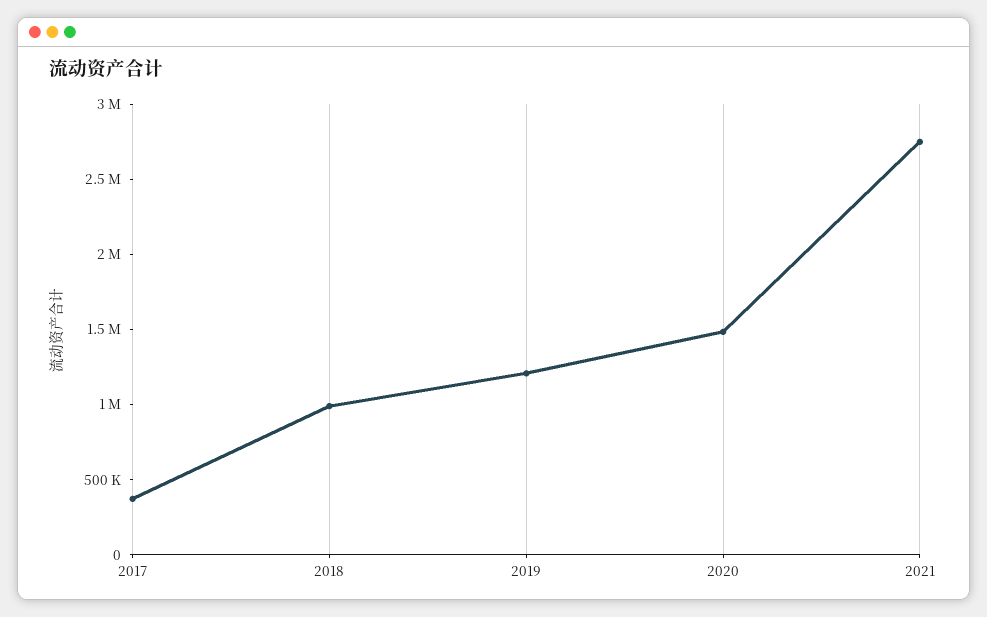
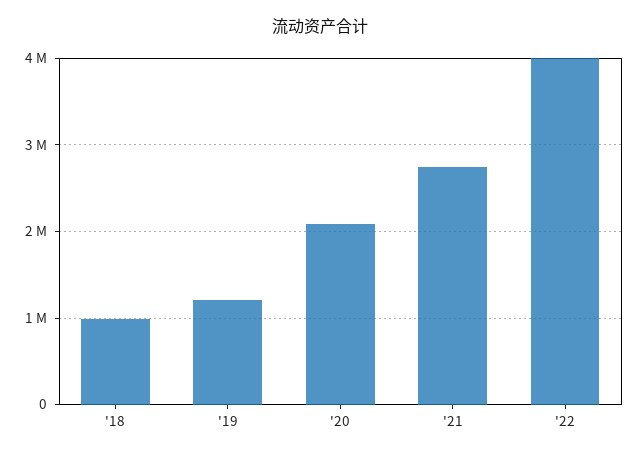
2017: 400000 -> none
2020: 1500000 -> 2100000
'22: none -> 4000000

